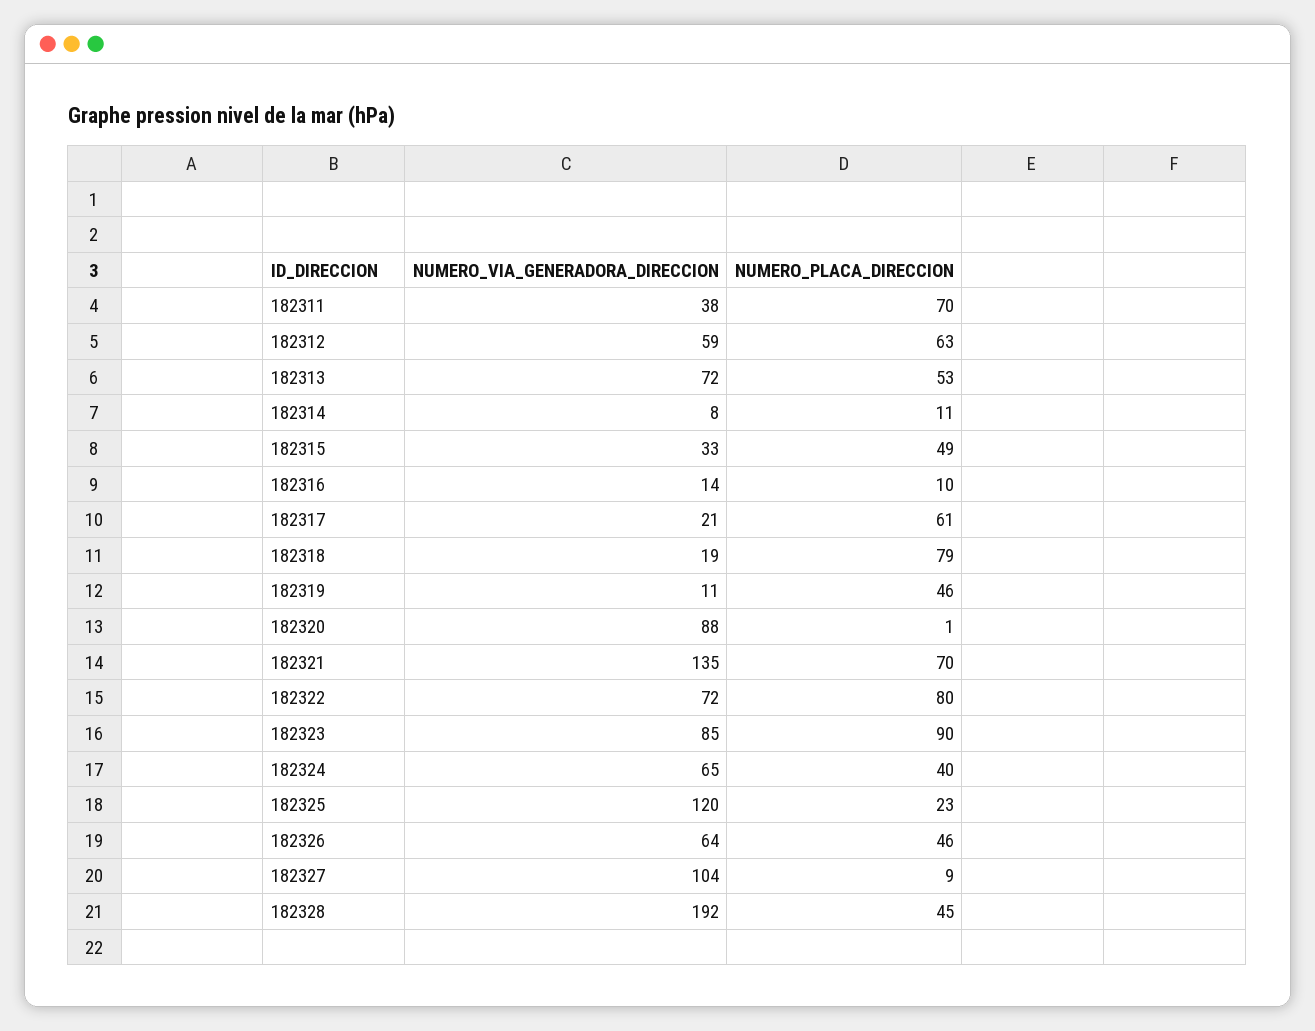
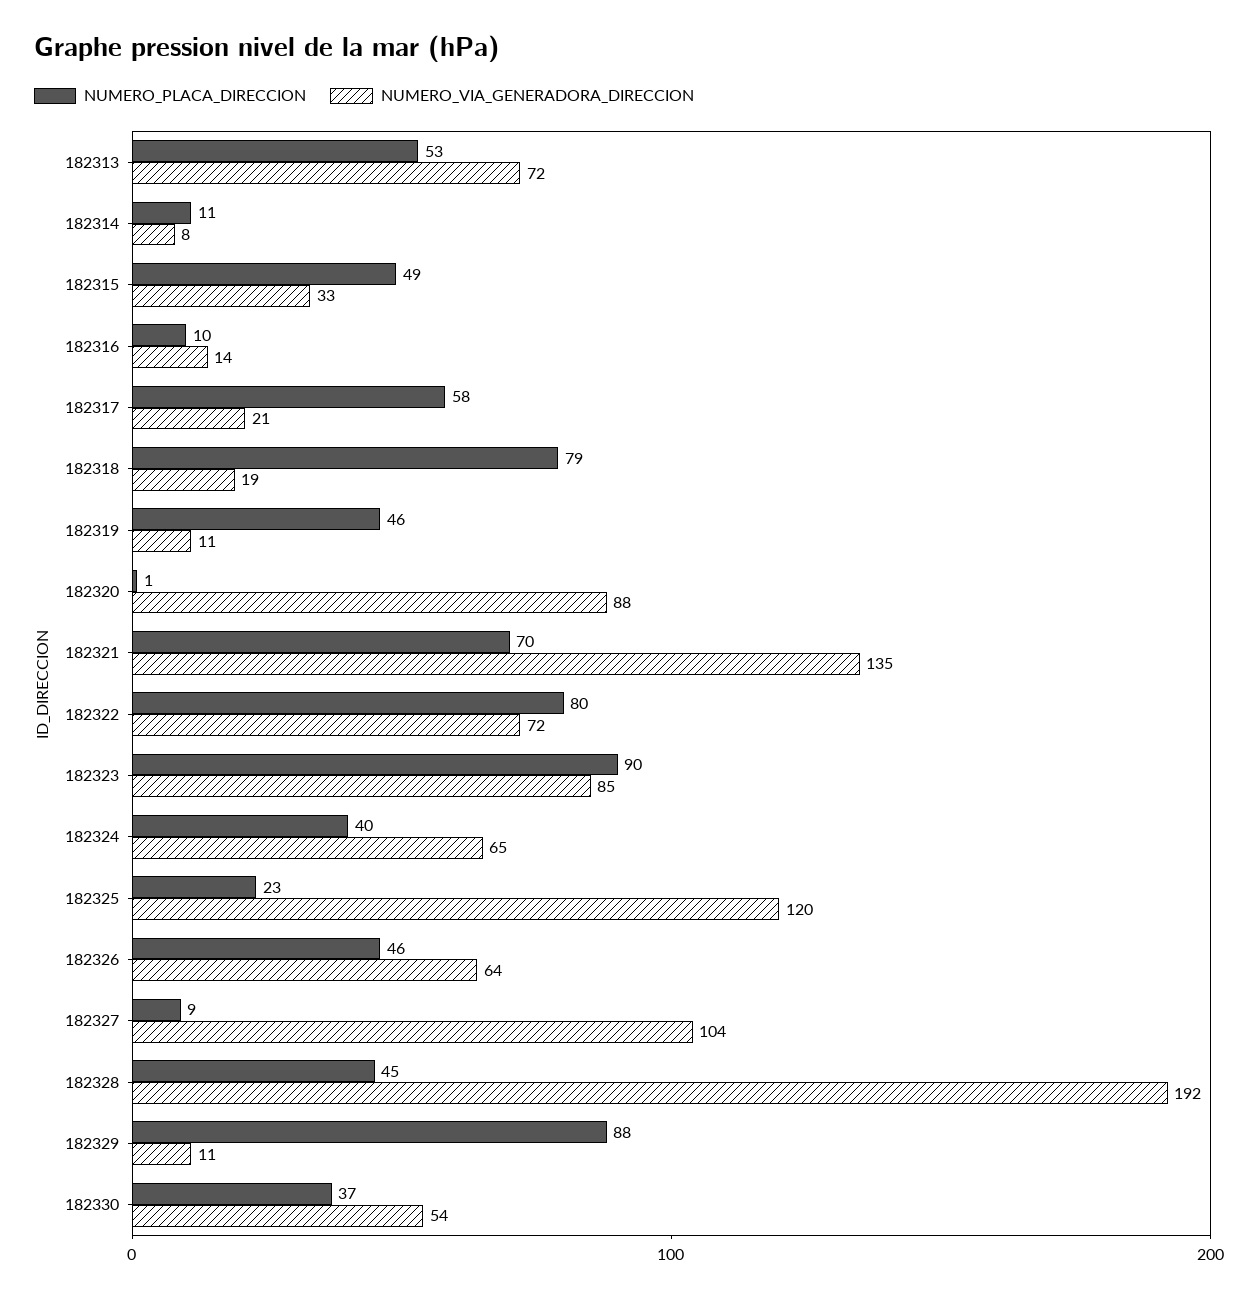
NUMERO_VIA_GENERADORA_DIRECCION, 182311: 38 -> none
NUMERO_PLACA_DIRECCION, 182311: 70 -> none
NUMERO_VIA_GENERADORA_DIRECCION, 182312: 59 -> none
NUMERO_PLACA_DIRECCION, 182312: 63 -> none
NUMERO_PLACA_DIRECCION, 182317: 61 -> 58
NUMERO_PLACA_DIRECCION, 182329: none -> 88
NUMERO_VIA_GENERADORA_DIRECCION, 182329: none -> 11
NUMERO_PLACA_DIRECCION, 182330: none -> 37
NUMERO_VIA_GENERADORA_DIRECCION, 182330: none -> 54

